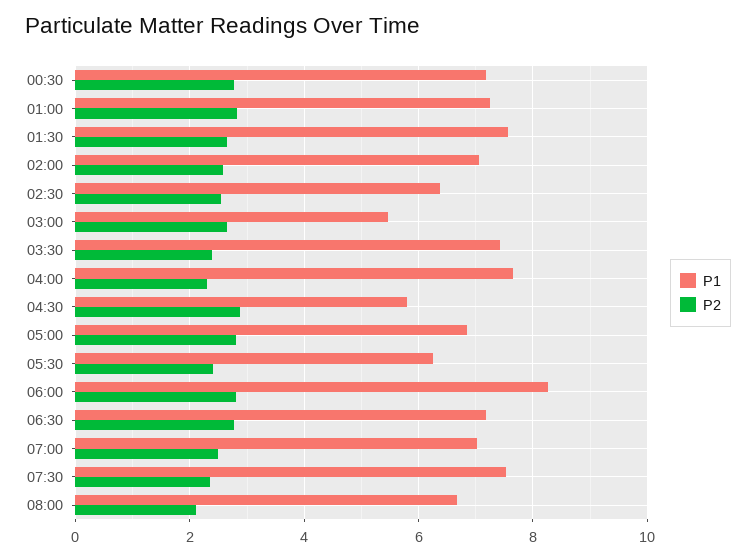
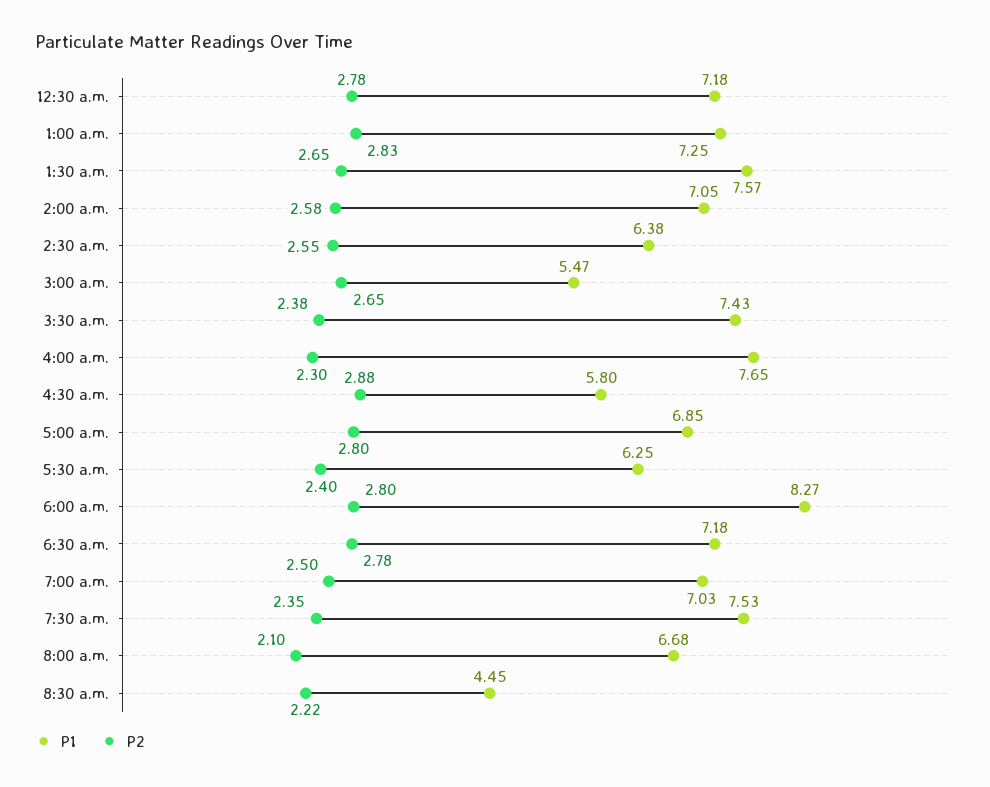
P1, 8:30 a.m.: none -> 4.45
P2, 8:30 a.m.: none -> 2.22

